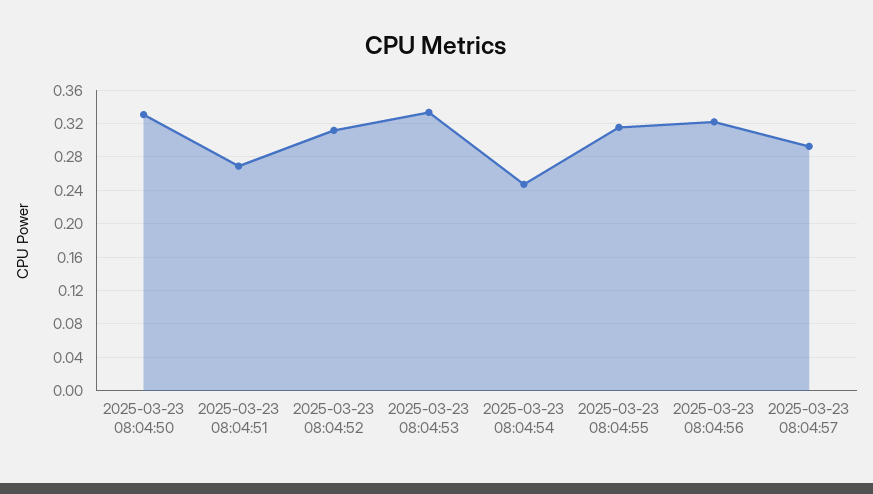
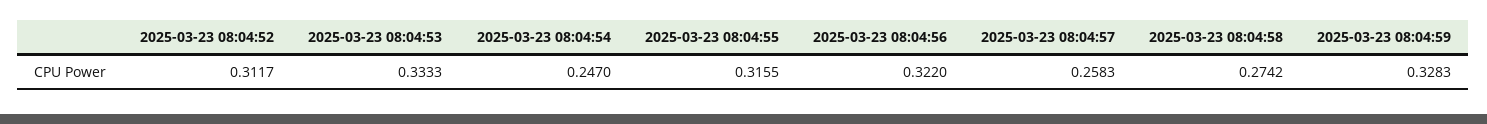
2025-03-23 08:04:50: 0.33 -> none
2025-03-23 08:04:51: 0.27 -> none
2025-03-23 08:04:57: 0.29 -> 0.2583
2025-03-23 08:04:58: none -> 0.2742
2025-03-23 08:04:59: none -> 0.3283

